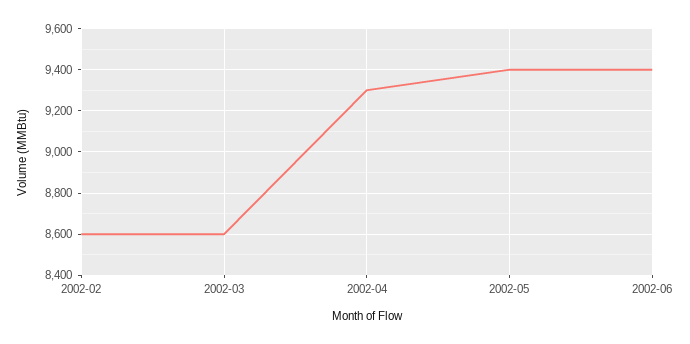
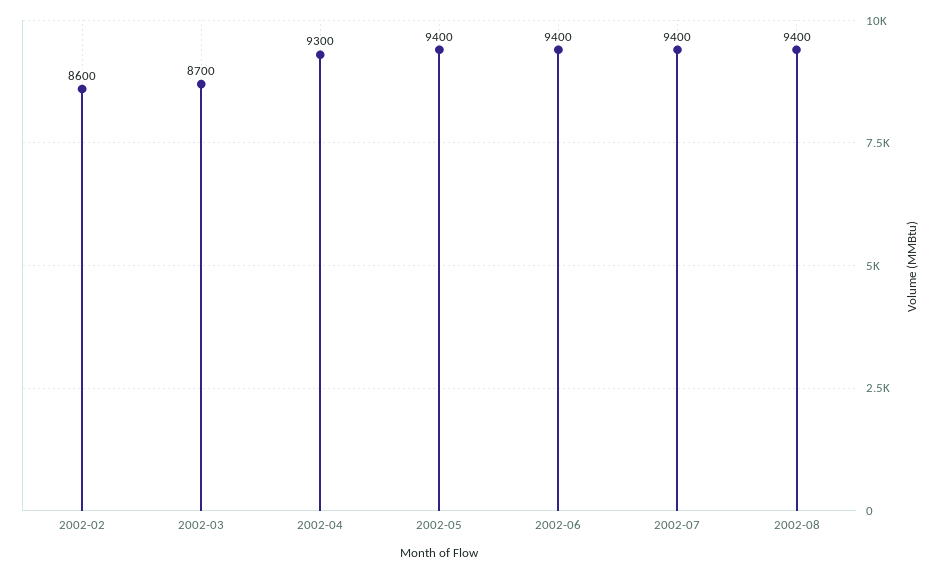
2002-03: 8600 -> 8700
2002-07: none -> 9400
2002-08: none -> 9400

